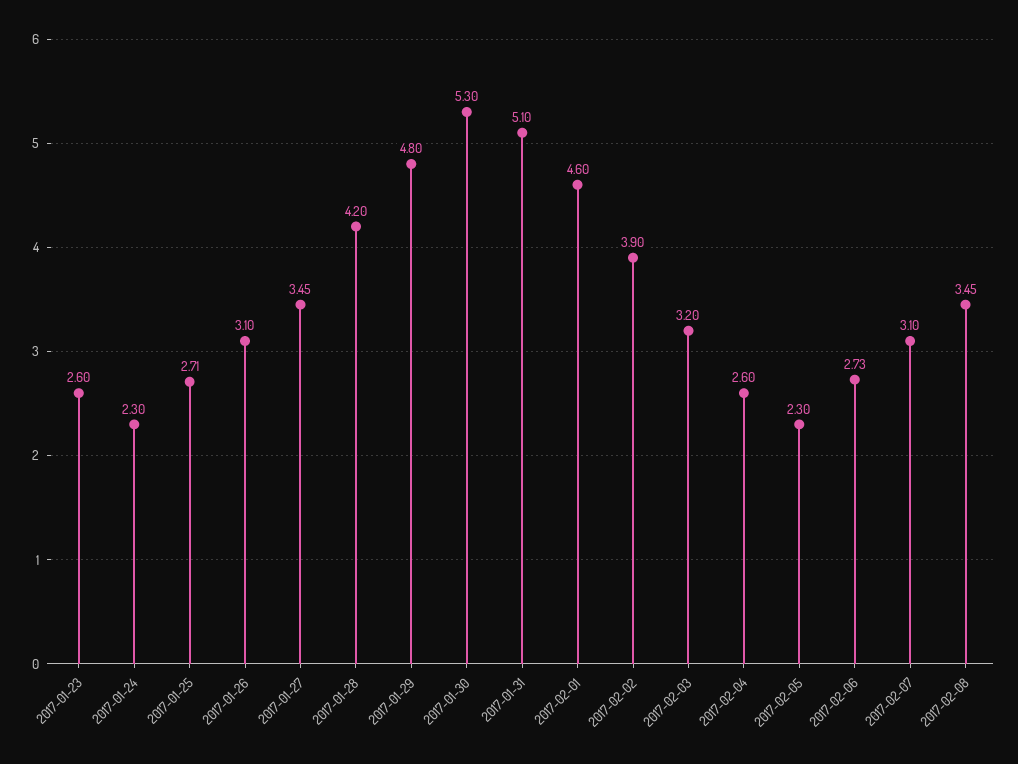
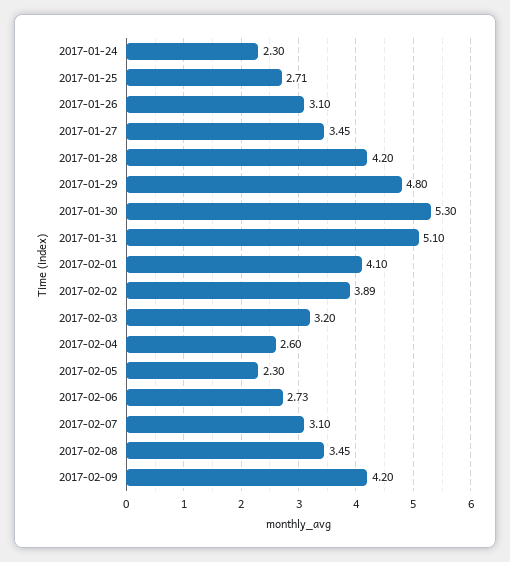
2017-01-23: 2.6 -> none
2017-02-01: 4.6 -> 4.1
2017-02-02: 3.9 -> 3.89
2017-02-09: none -> 4.2

